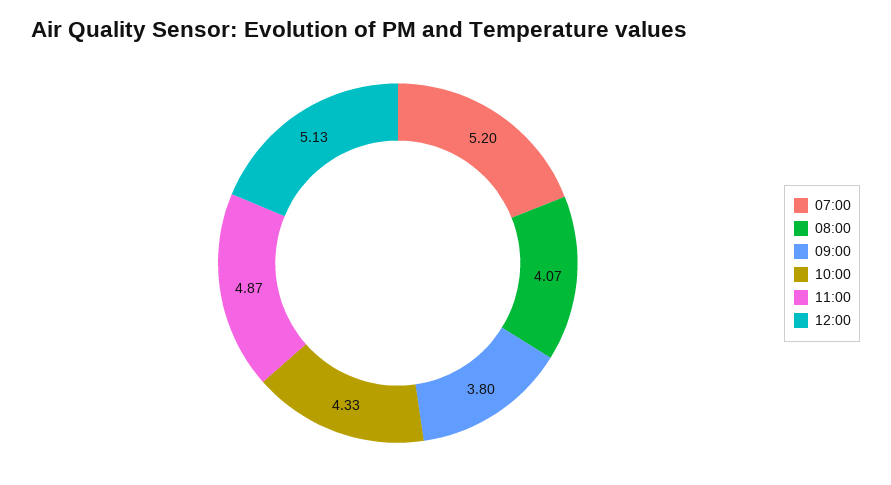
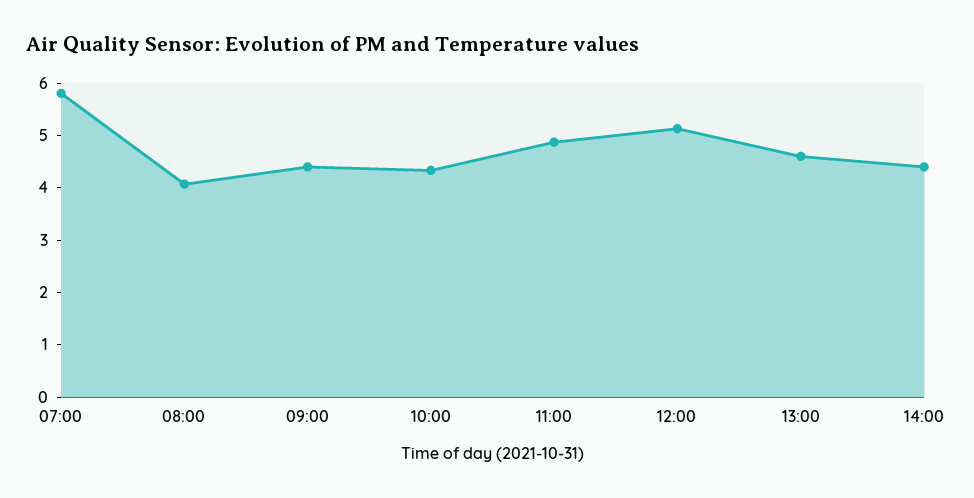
07:00: 5.2 -> 5.8
09:00: 3.8 -> 4.4
13:00: none -> 4.6
14:00: none -> 4.4

